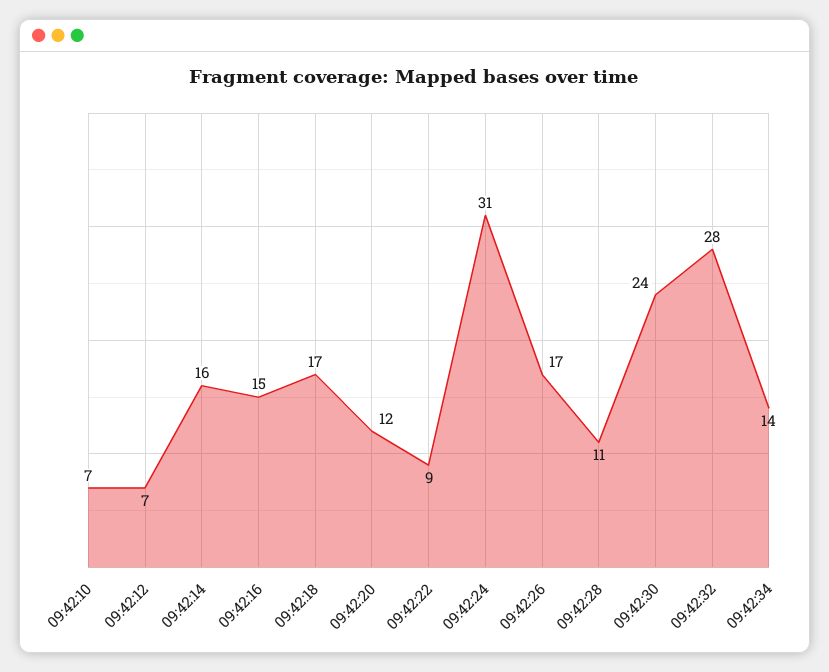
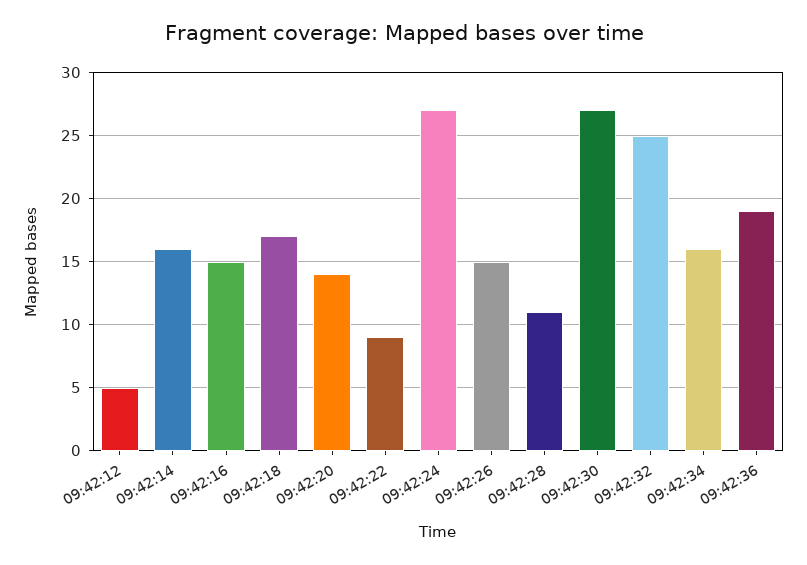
09:42:10: 7 -> none
09:42:12: 7 -> 5
09:42:20: 12 -> 14
09:42:24: 31 -> 27
09:42:26: 17 -> 15
09:42:30: 24 -> 27
09:42:32: 28 -> 25
09:42:34: 14 -> 16
09:42:36: none -> 19

